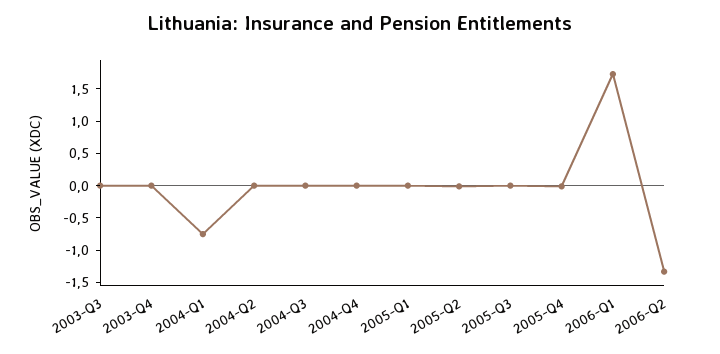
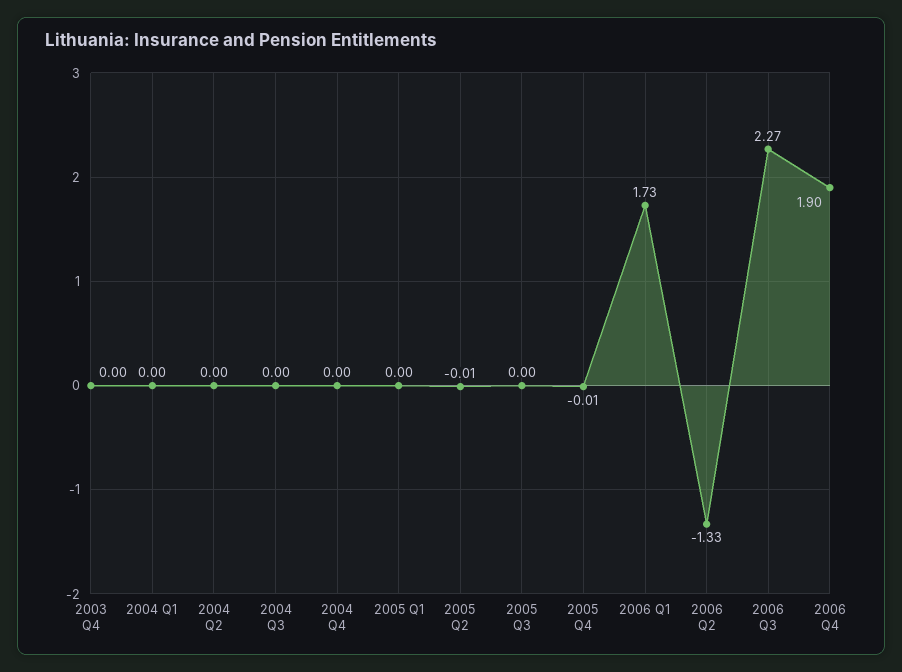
2003-Q3: 0 -> none
2004-Q1: -0.75 -> 0
2006 Q3: none -> 2.27
2006 Q4: none -> 1.9

